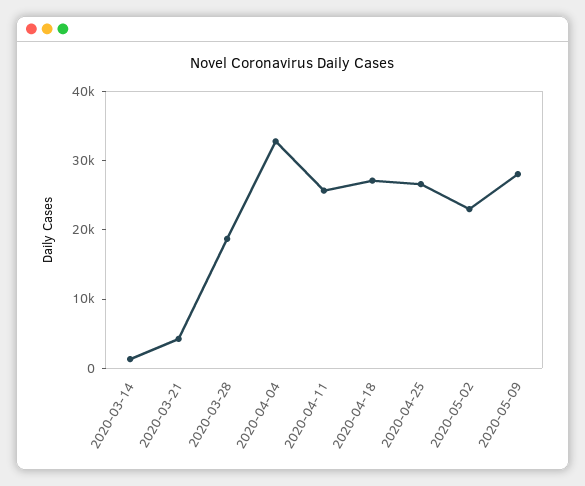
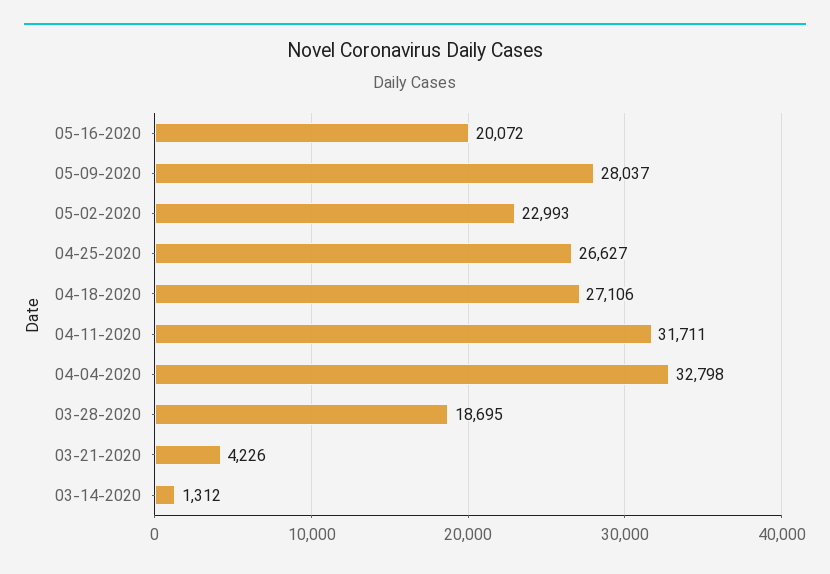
2020-04-11: 26000 -> 31711
05-16-2020: none -> 20072

